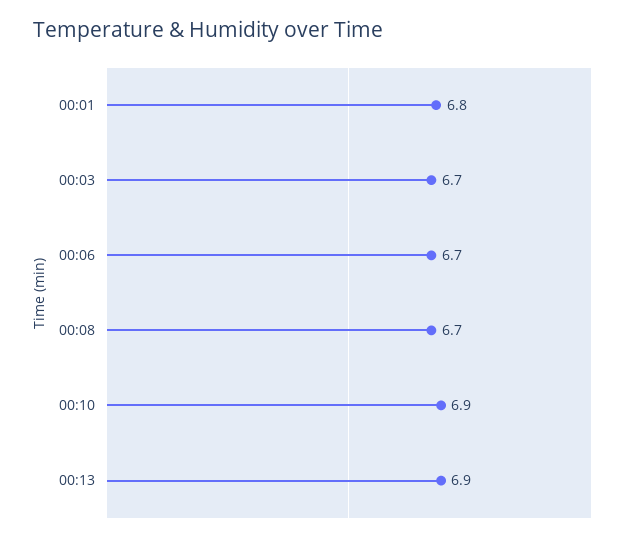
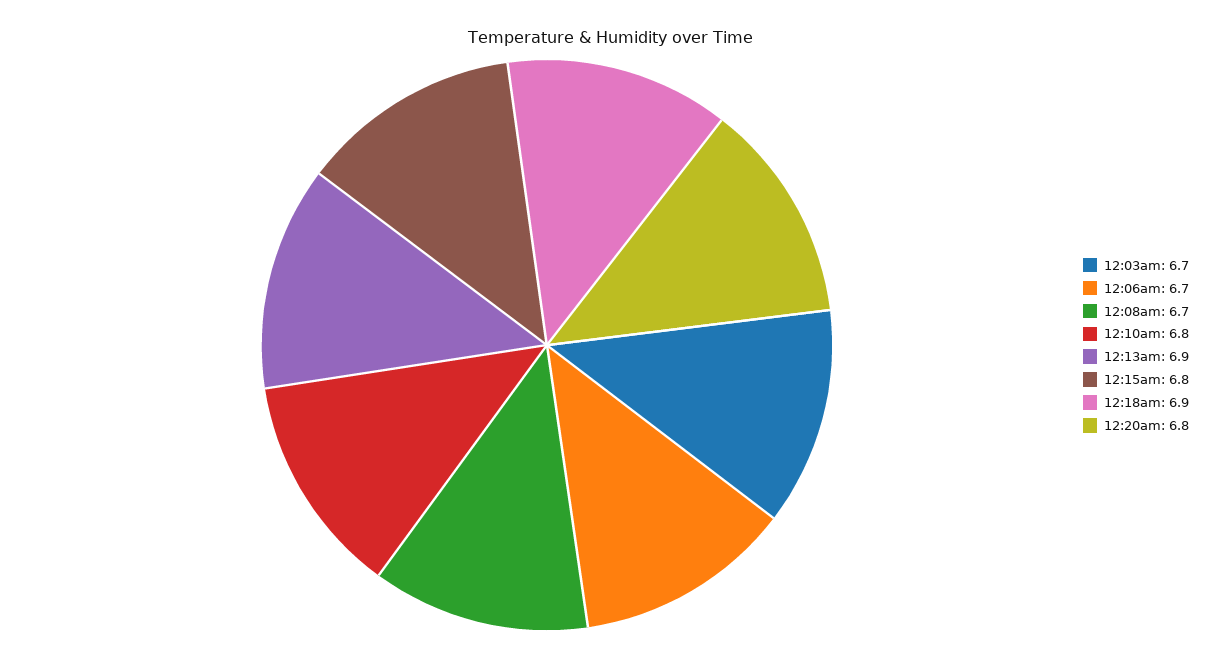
00:01: 6.8 -> none
00:10: 6.9 -> 6.8
12:15am: none -> 6.8
12:18am: none -> 6.9
12:20am: none -> 6.8

